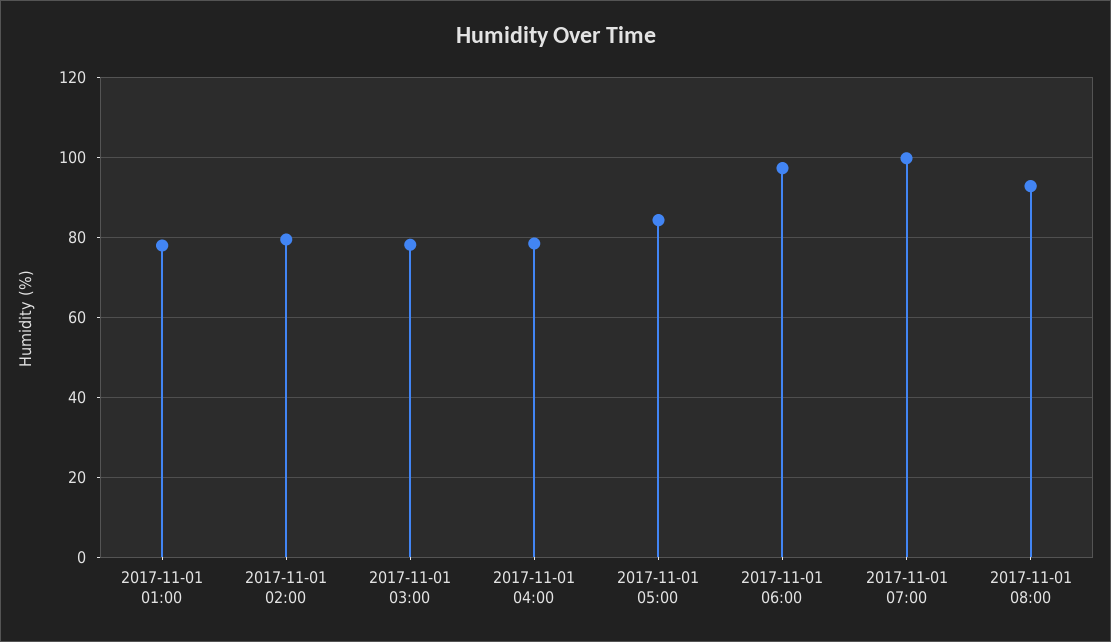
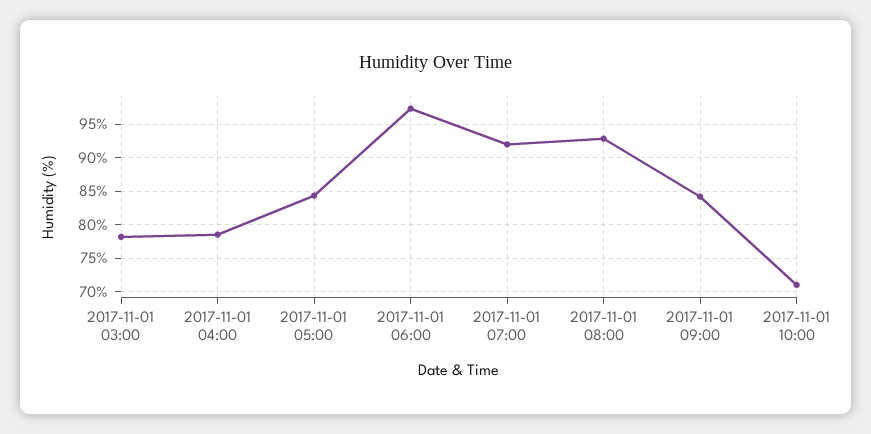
2017-11-01 01:00: 78 -> none
2017-11-01 02:00: 80 -> none
2017-11-01 07:00: 100 -> 92
2017-11-01 09:00: none -> 84
2017-11-01 10:00: none -> 71

